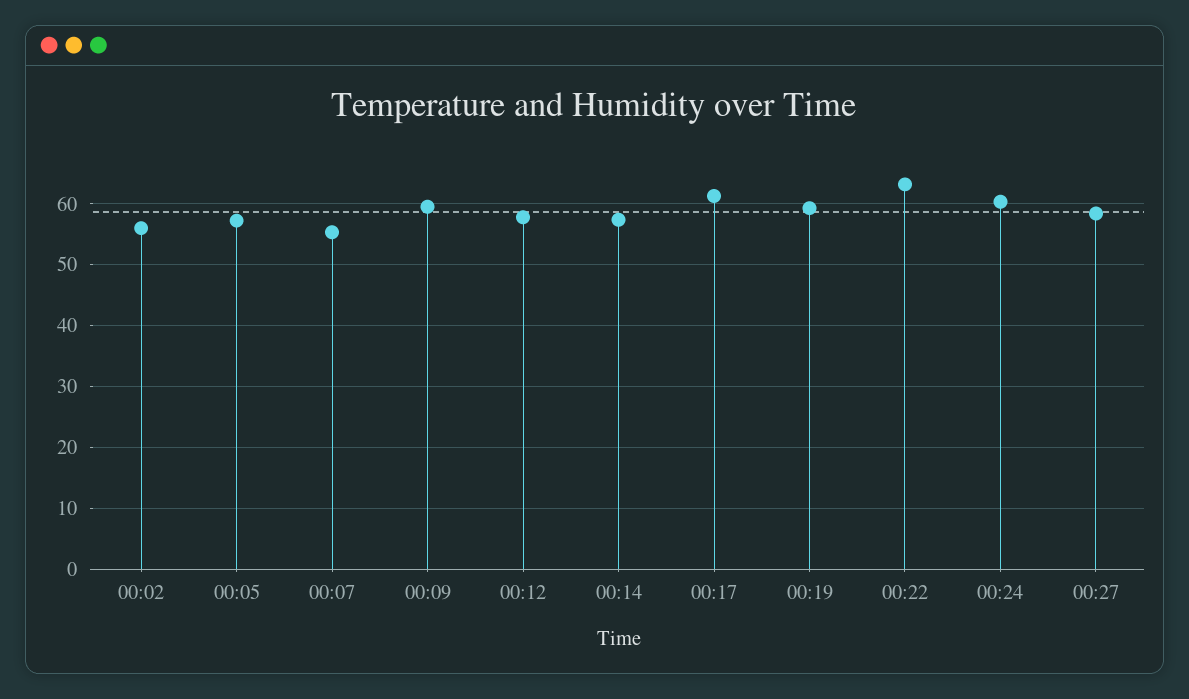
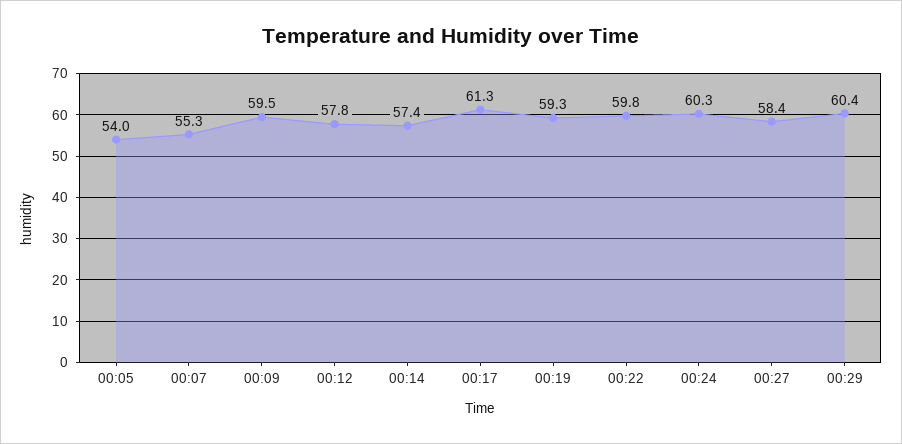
00:02: 56 -> none
00:05: 57 -> 54
00:22: 63 -> 59.8
00:29: none -> 60.4

